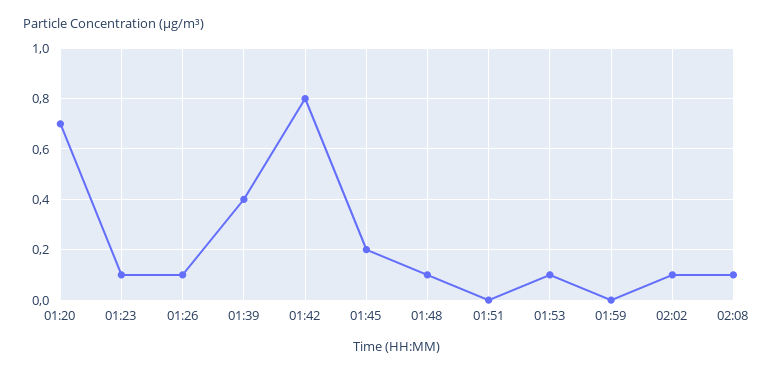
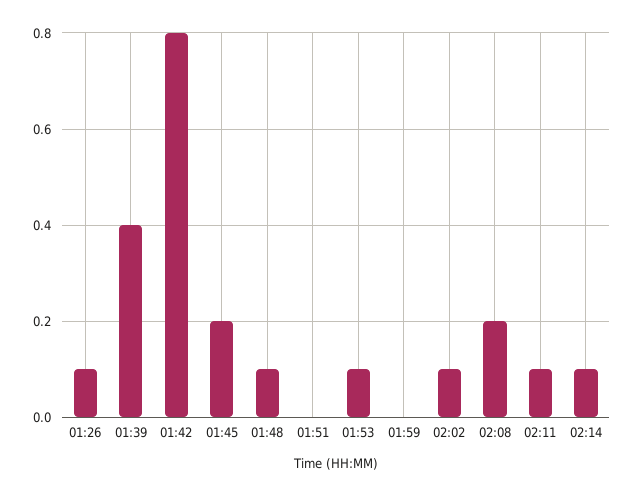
01:20: 0.7 -> none
01:23: 0.1 -> none
02:08: 0.1 -> 0.2
02:11: none -> 0.1
02:14: none -> 0.1

